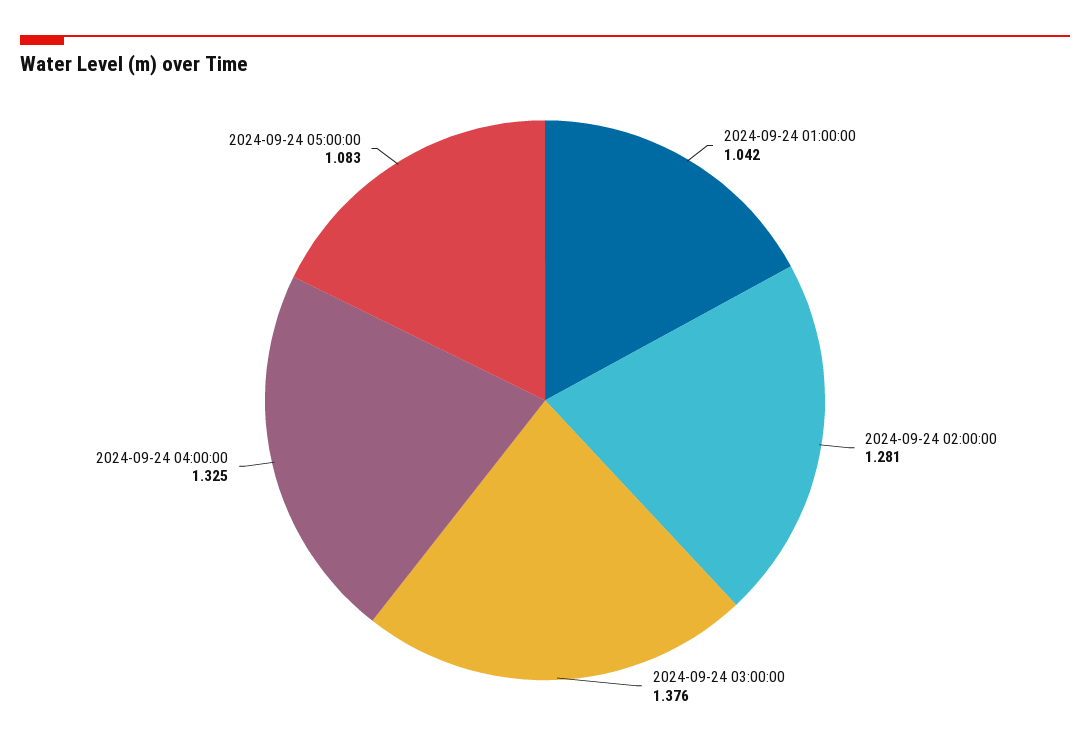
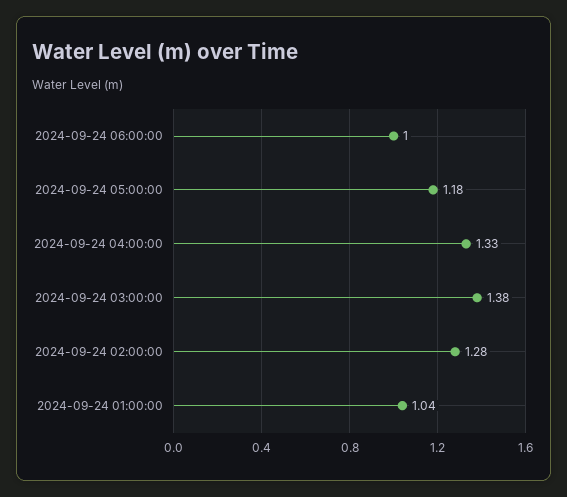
2024-09-24 05:00:00: 1.083 -> 1.18
2024-09-24 06:00:00: none -> 1

